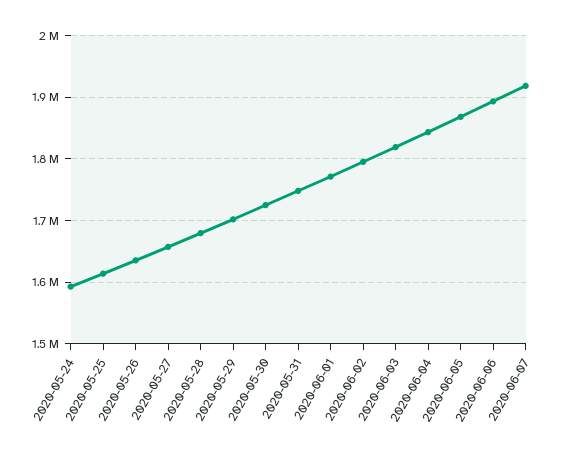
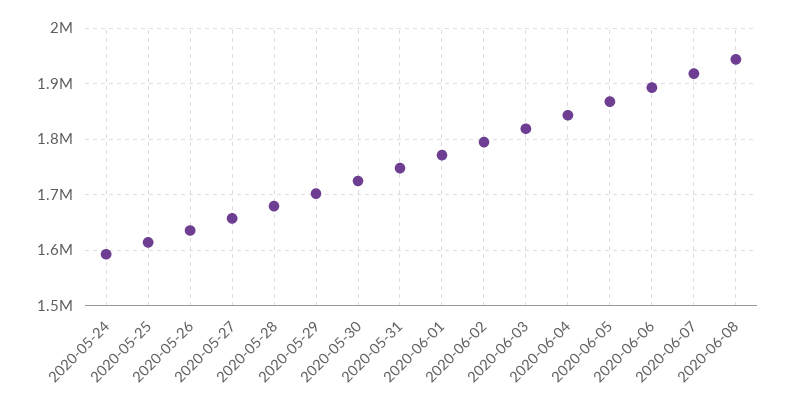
2020-06-08: none -> 1940000

